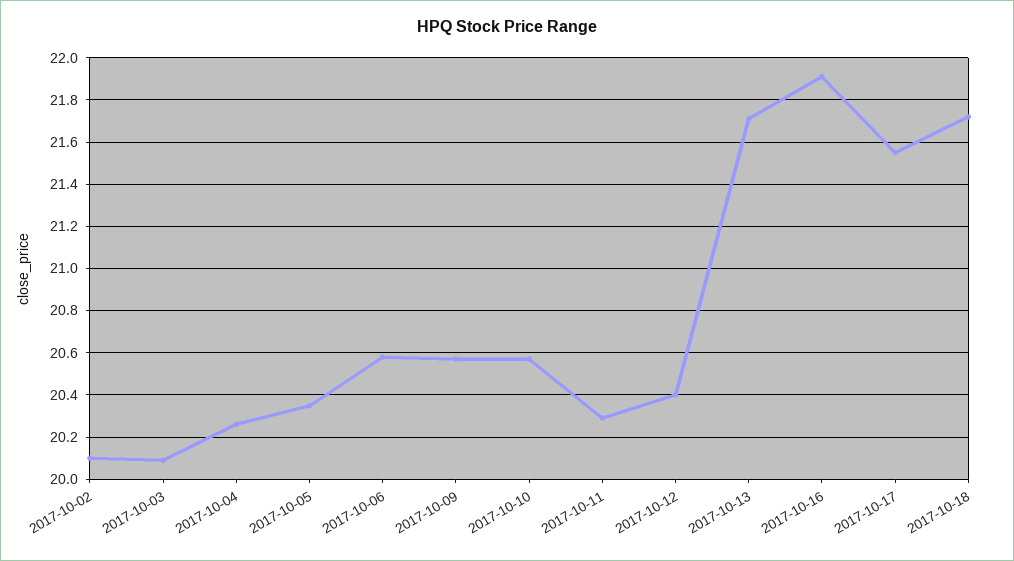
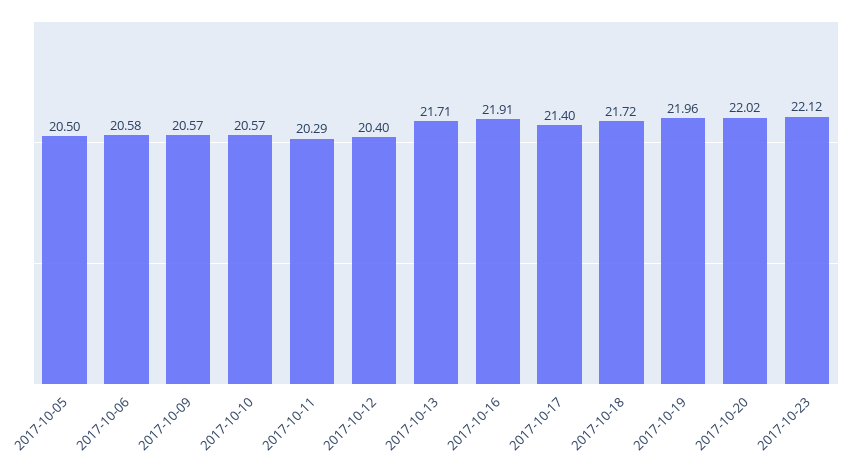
2017-10-02: 20.1 -> none
2017-10-03: 20.1 -> none
2017-10-04: 20.25 -> none
2017-10-05: 20.35 -> 20.5
2017-10-17: 21.55 -> 21.4
2017-10-19: none -> 21.96
2017-10-20: none -> 22.02
2017-10-23: none -> 22.12

